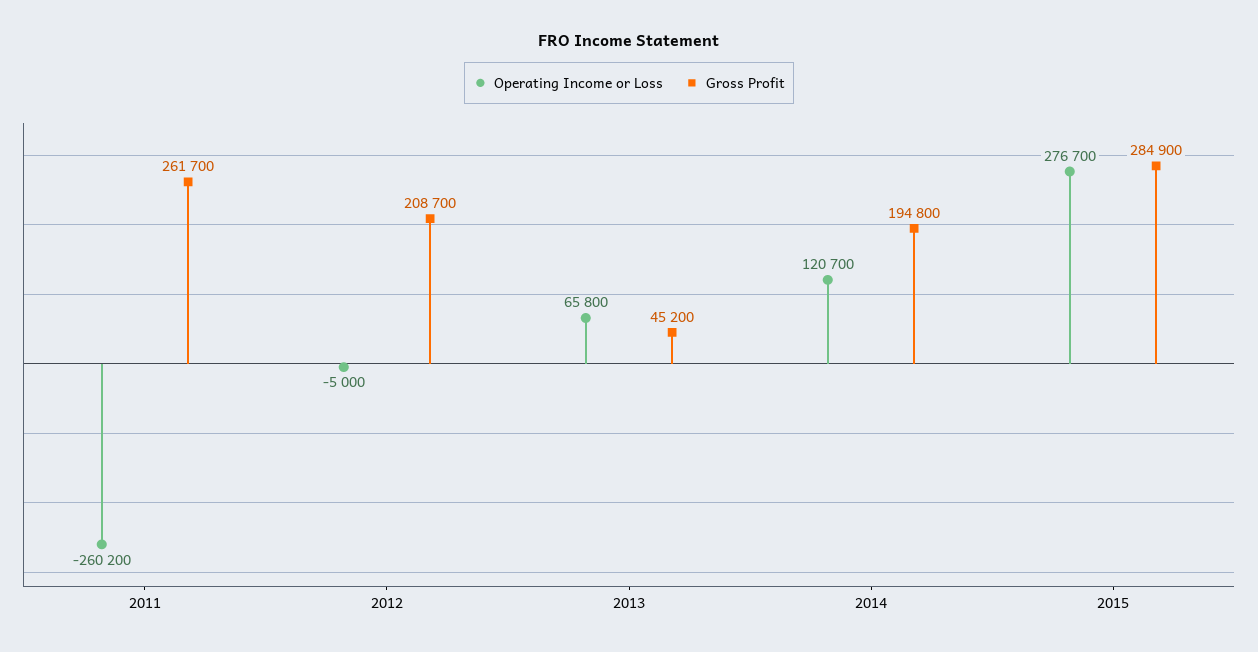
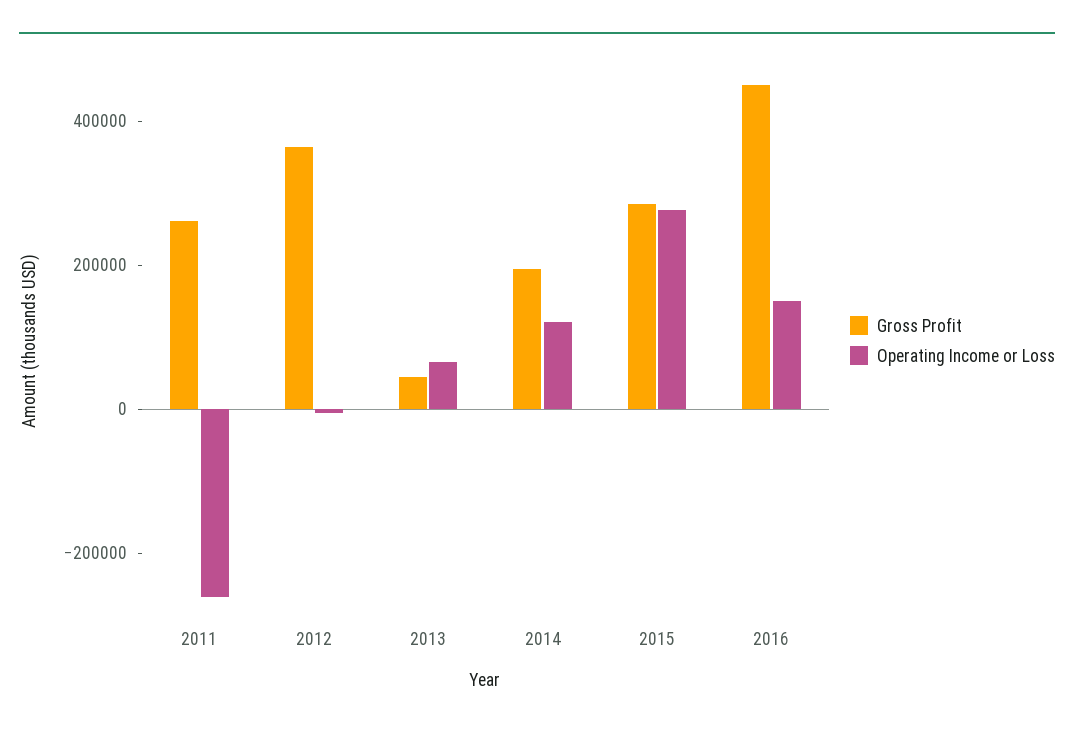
Gross Profit, 2012: 208700 -> 350000
Gross Profit, 2016: none -> 450000
Operating Income or Loss, 2016: none -> 150000

